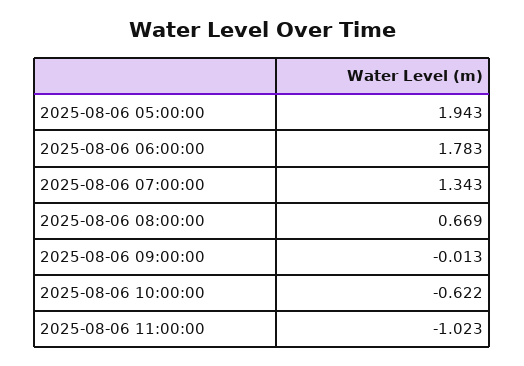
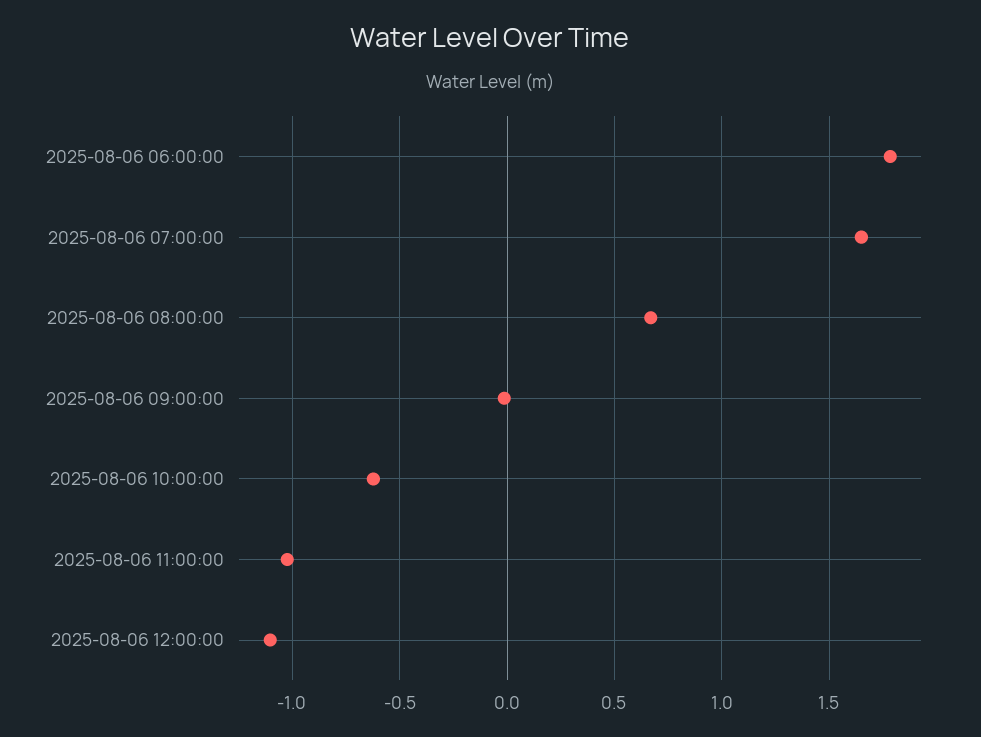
2025-08-06 05:00:00: 1.943 -> none
2025-08-06 07:00:00: 1.343 -> 1.65
2025-08-06 12:00:00: none -> -1.1

